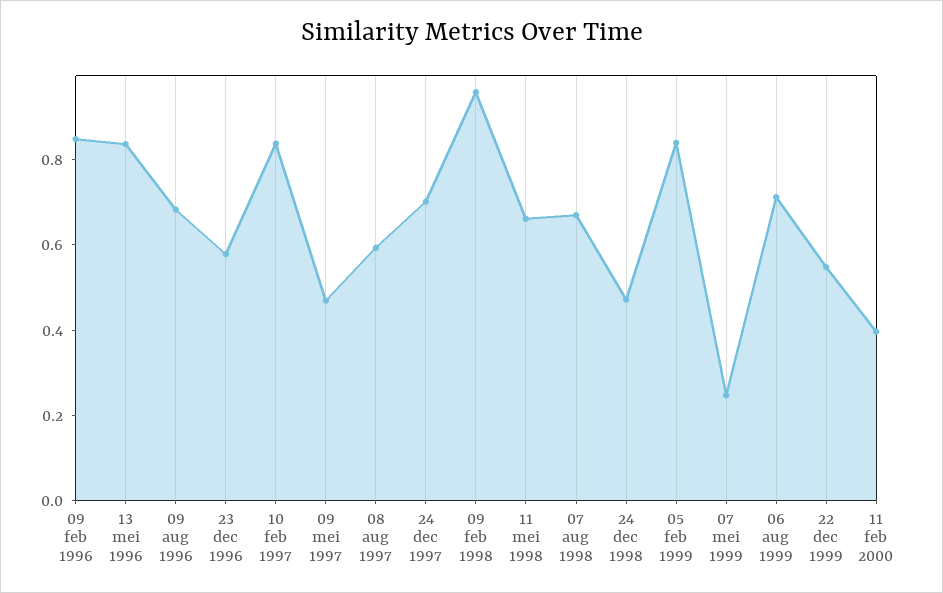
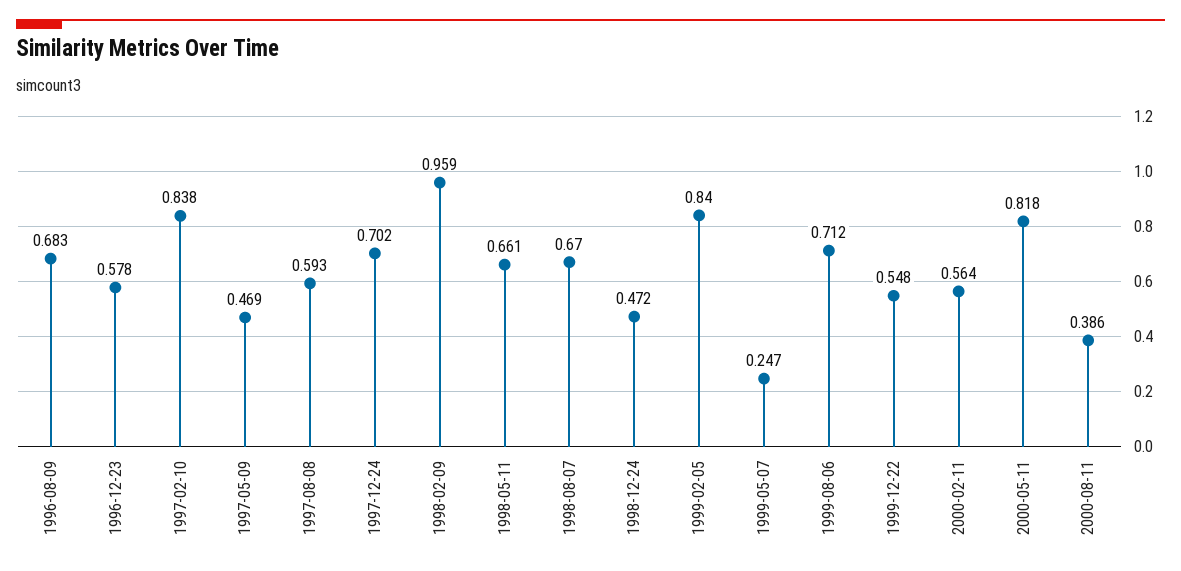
09 feb 1996: 0.85 -> none
13 mei 1996: 0.85 -> none
11 feb 2000: 0.4 -> 0.564
2000-05-11: none -> 0.818
2000-08-11: none -> 0.386

